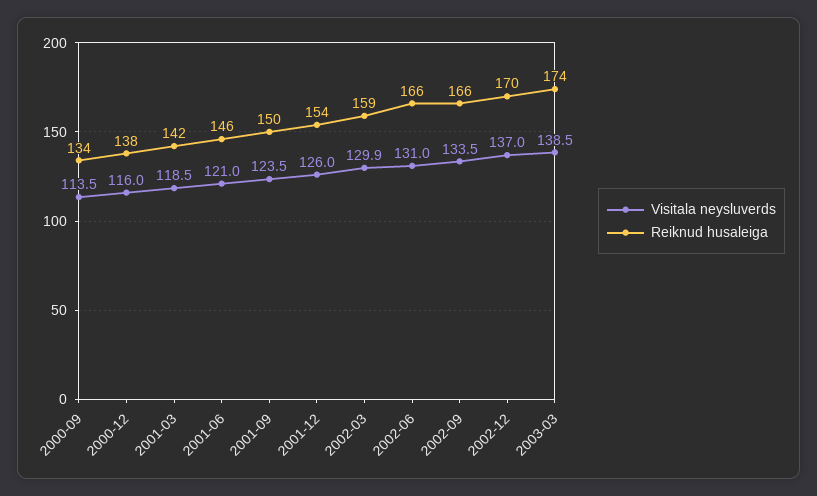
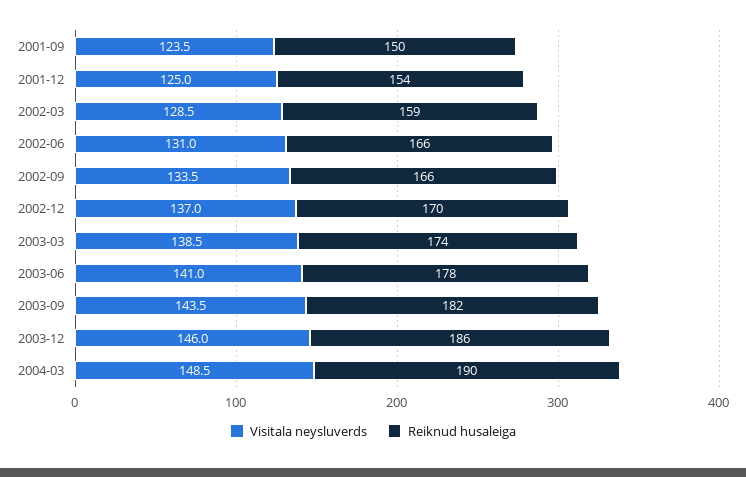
Visitala neysluverds, 2000-09: 113.5 -> none
Reiknud husaleiga, 2000-09: 134 -> none
Visitala neysluverds, 2000-12: 116 -> none
Reiknud husaleiga, 2000-12: 138 -> none
Visitala neysluverds, 2001-03: 118.5 -> none
Reiknud husaleiga, 2001-03: 142 -> none
Visitala neysluverds, 2001-06: 121 -> none
Reiknud husaleiga, 2001-06: 146 -> none
Visitala neysluverds, 2001-12: 126 -> 125
Visitala neysluverds, 2002-03: 129.9 -> 128.5
Visitala neysluverds, 2003-06: none -> 141
Reiknud husaleiga, 2003-06: none -> 178
Visitala neysluverds, 2003-09: none -> 143.5
Reiknud husaleiga, 2003-09: none -> 182
Visitala neysluverds, 2003-12: none -> 146
Reiknud husaleiga, 2003-12: none -> 186
Visitala neysluverds, 2004-03: none -> 148.5
Reiknud husaleiga, 2004-03: none -> 190

